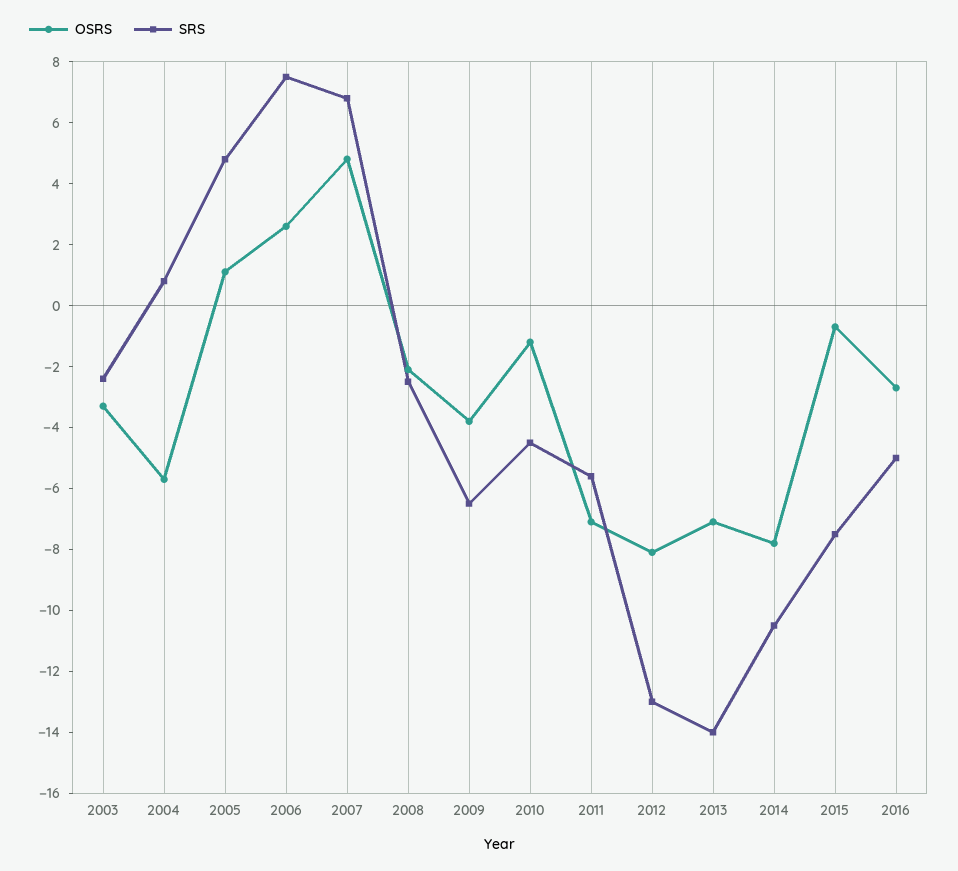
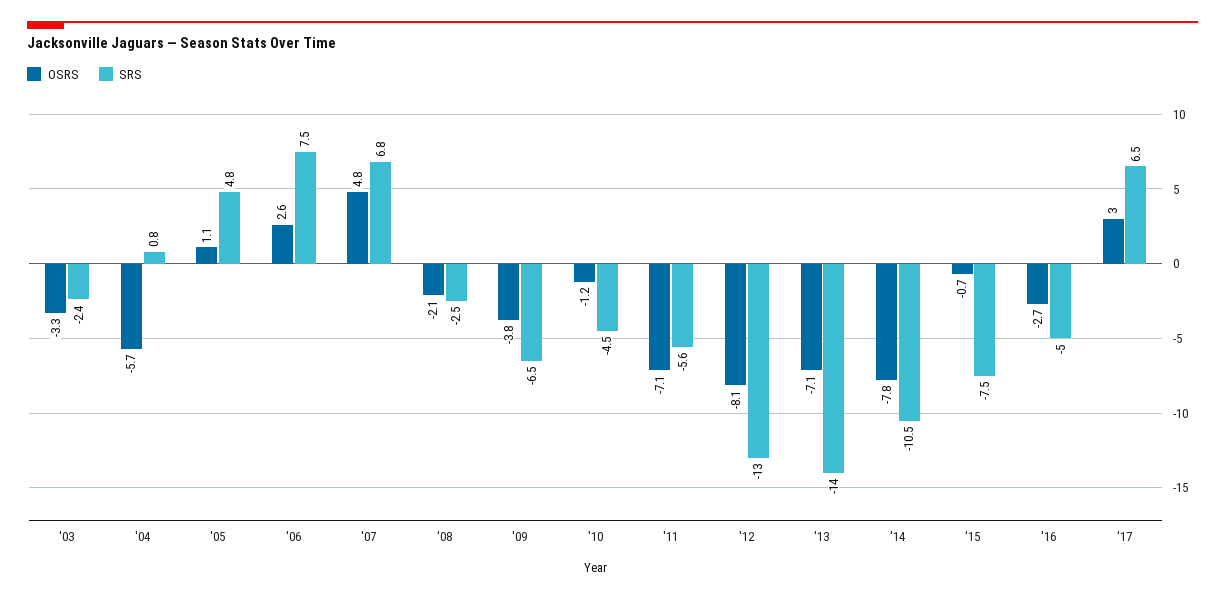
OSRS, '17: none -> 3
SRS, '17: none -> 6.5

